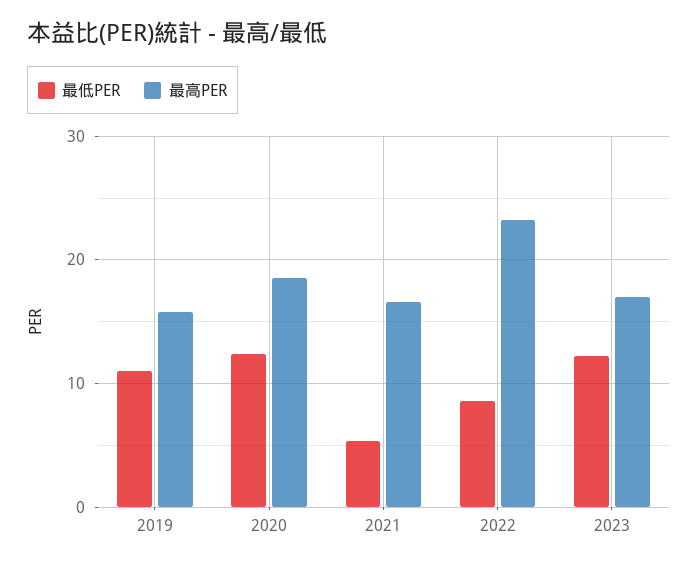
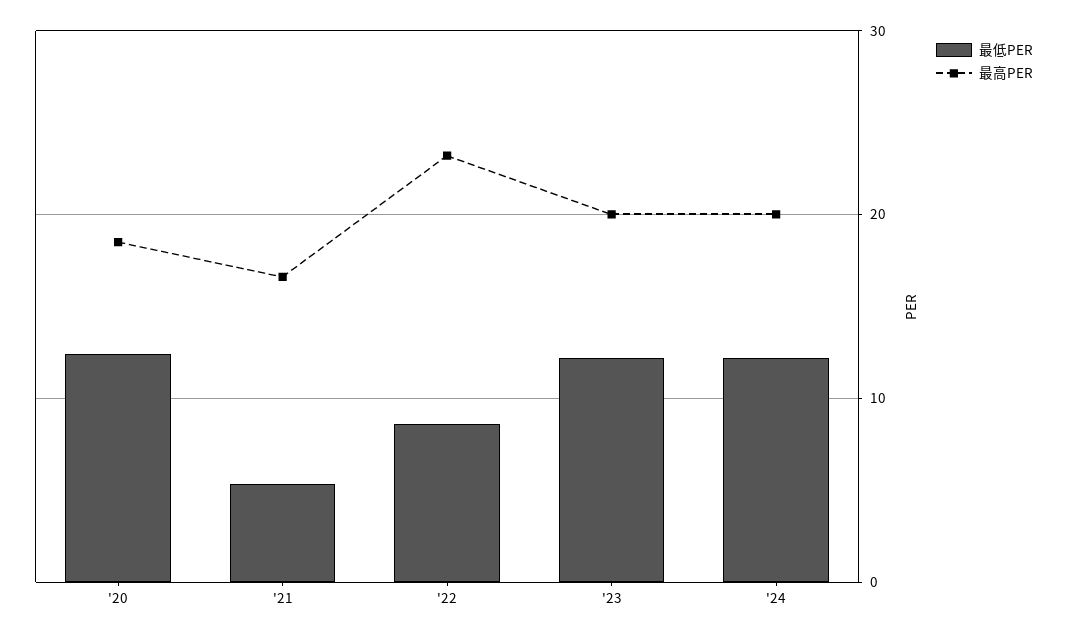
最低PER, 2019: 11 -> none
最高PER, 2019: 16 -> none
最高PER, 2023: 17 -> 20
最低PER, '24: none -> 12
最高PER, '24: none -> 20

